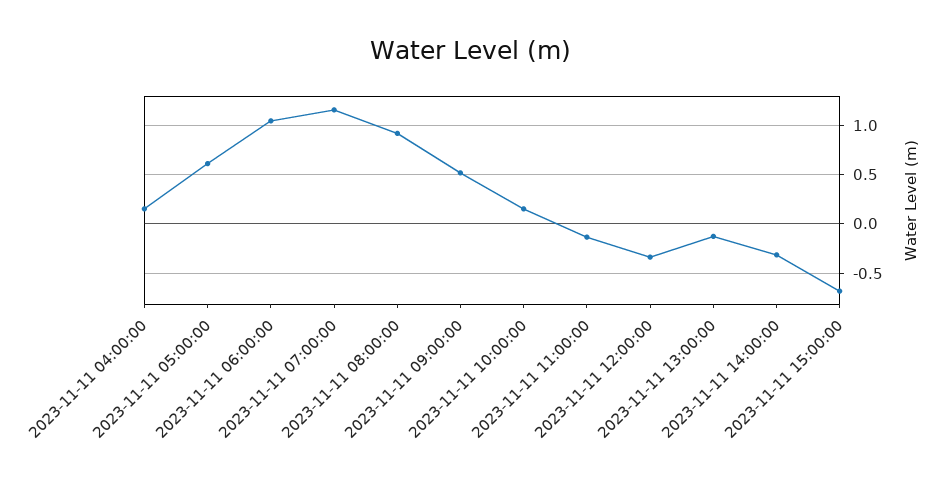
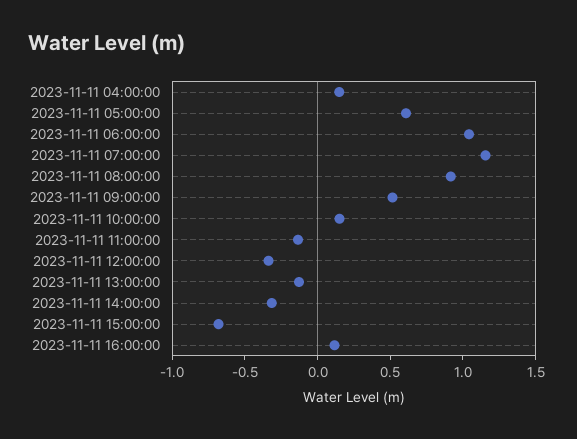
2023-11-11 16:00:00: none -> 0.1

